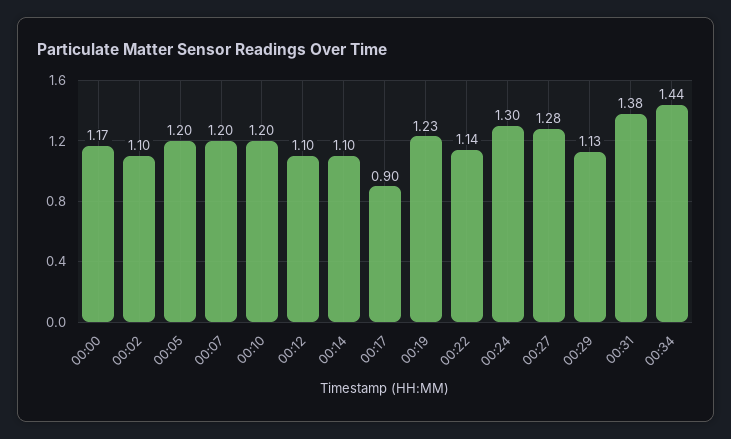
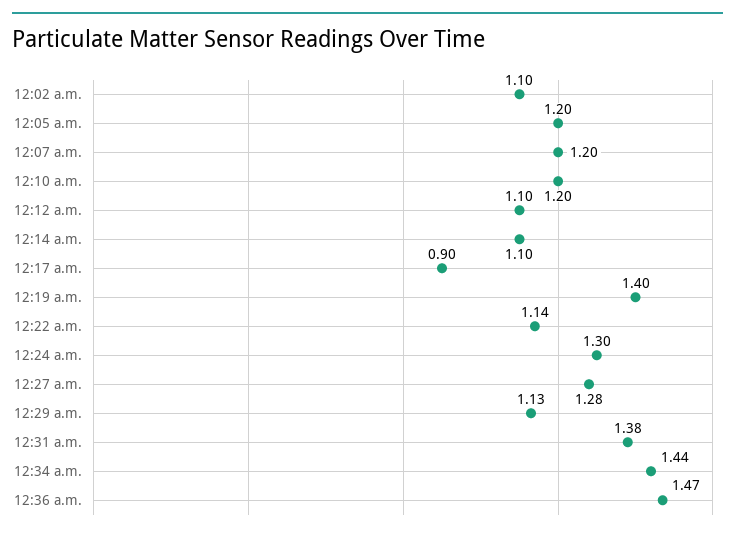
00:00: 1.17 -> none
00:19: 1.23 -> 1.4
12:36 a.m.: none -> 1.47

